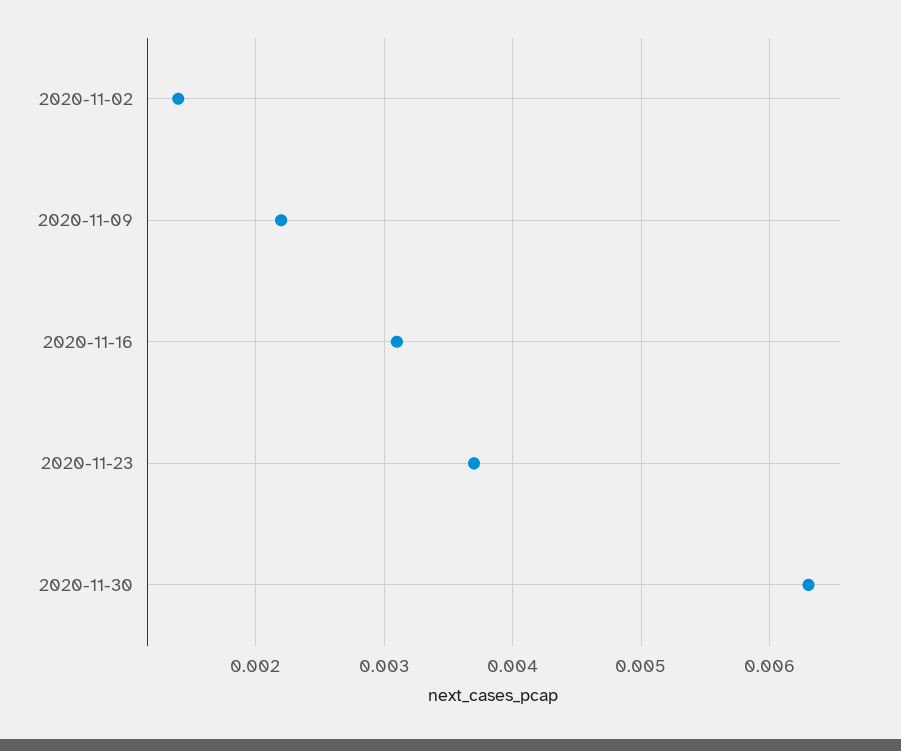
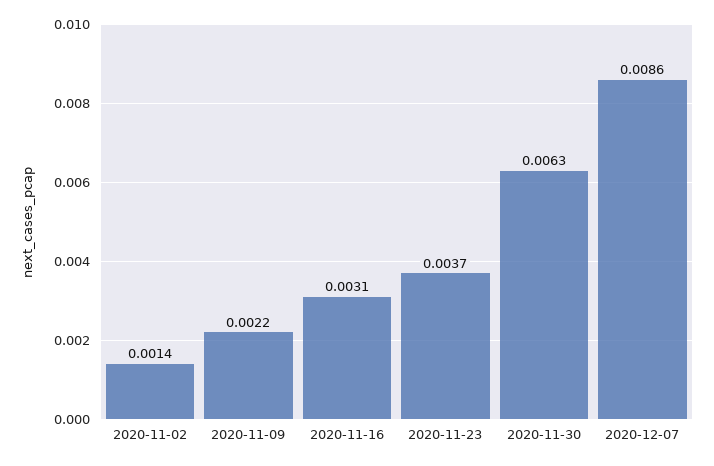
2020-12-07: none -> 0.0086

